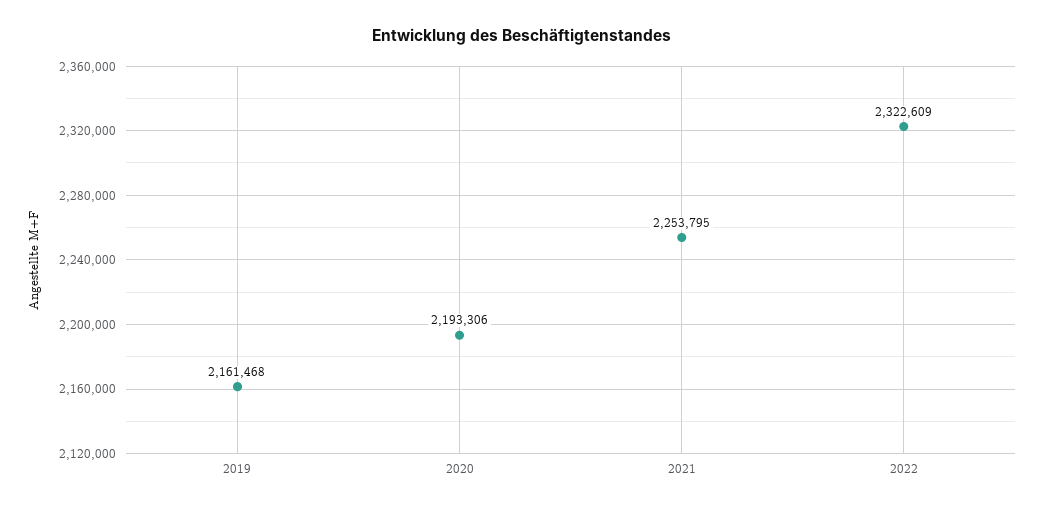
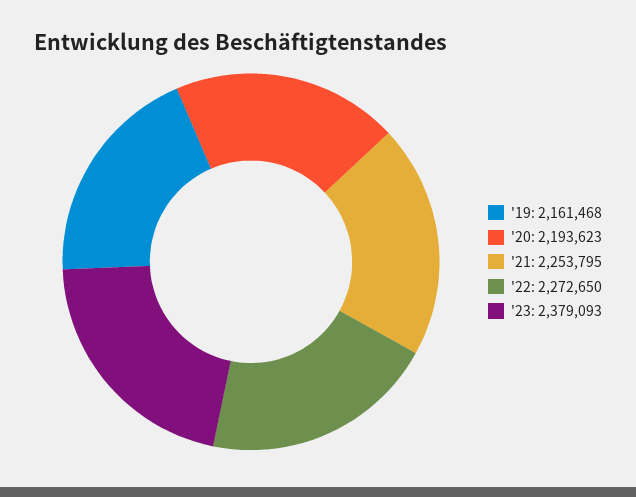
2020: 2193306 -> 2193623
2022: 2322609 -> 2272650
'23: none -> 2379093

